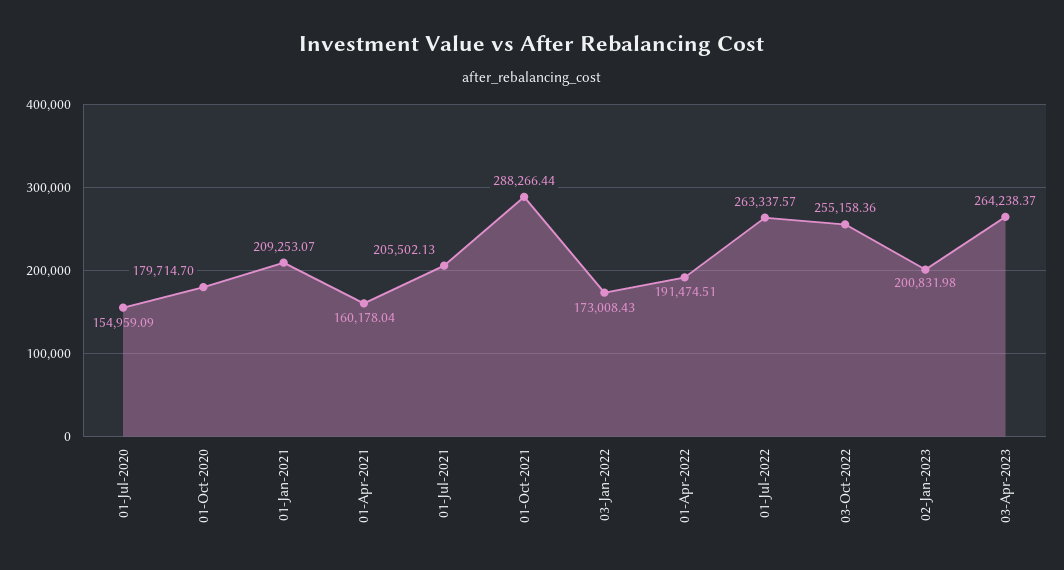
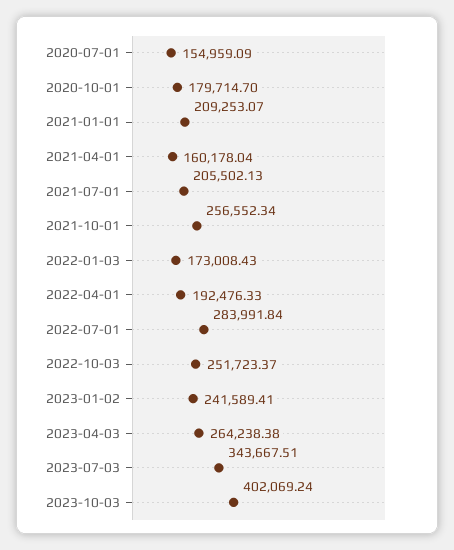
01-Oct-2021: 288266.44 -> 256552.34
01-Apr-2022: 191474.51 -> 192476.33
01-Jul-2022: 263337.57 -> 283991.84
03-Oct-2022: 255158.36 -> 251723.37
02-Jan-2023: 200831.98 -> 241589.41
03-Apr-2023: 264238.37 -> 264238.38
2023-07-03: none -> 343667.51
2023-10-03: none -> 402069.24

